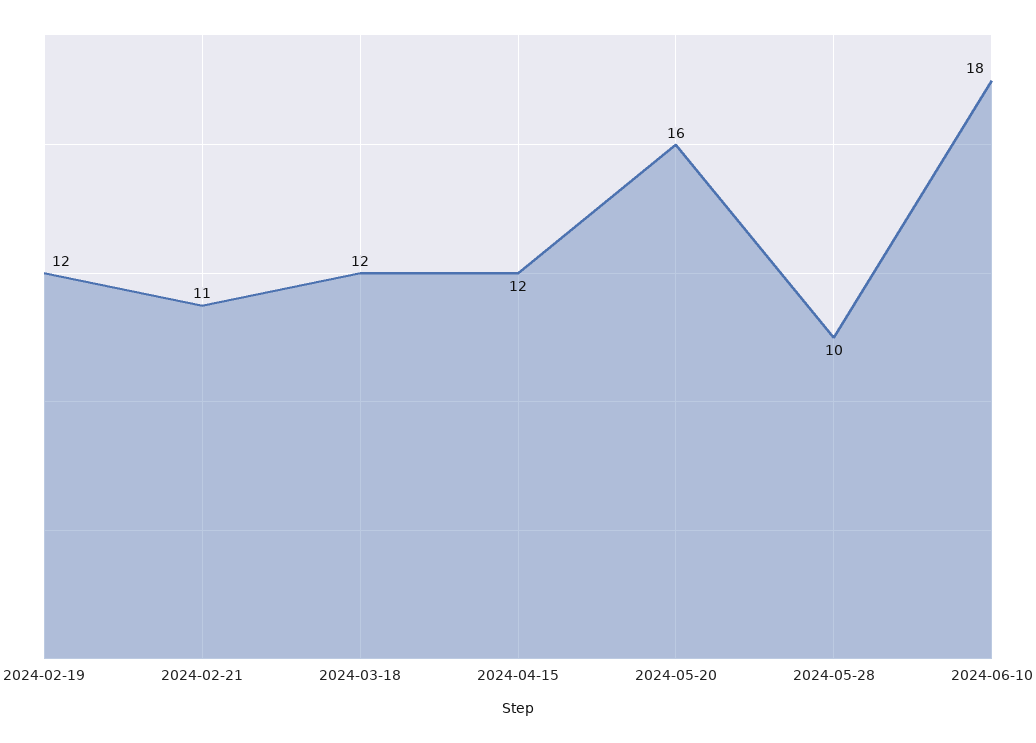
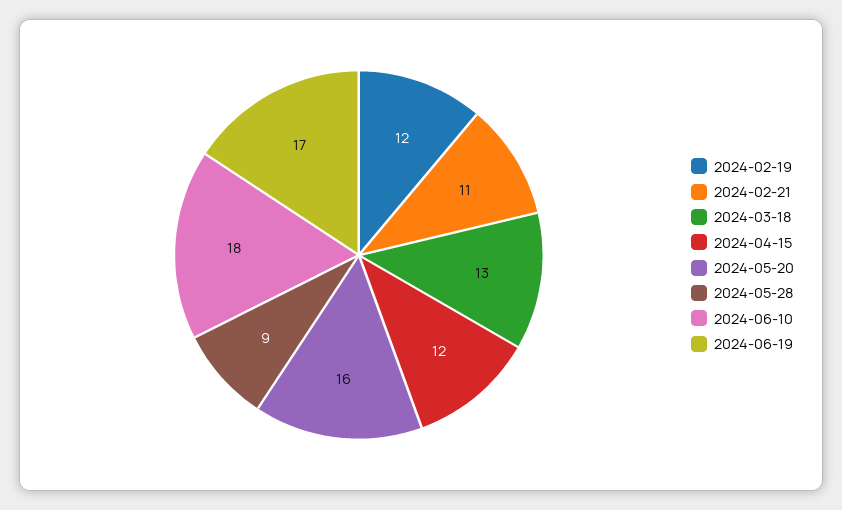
2024-03-18: 12 -> 13
2024-05-28: 10 -> 9
2024-06-19: none -> 17

